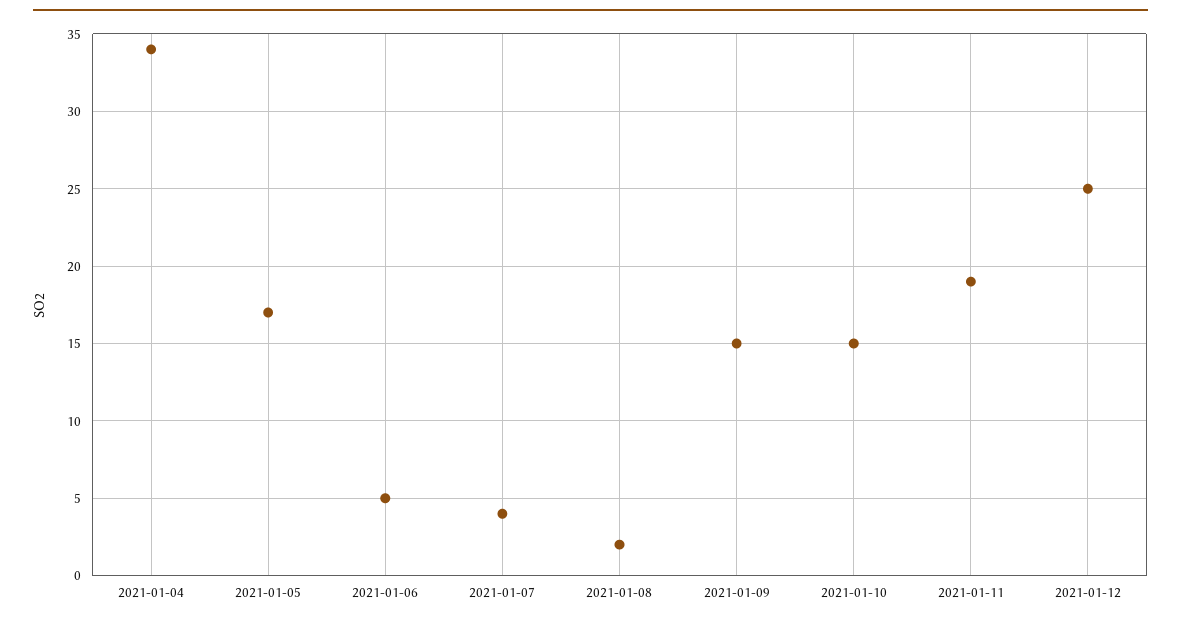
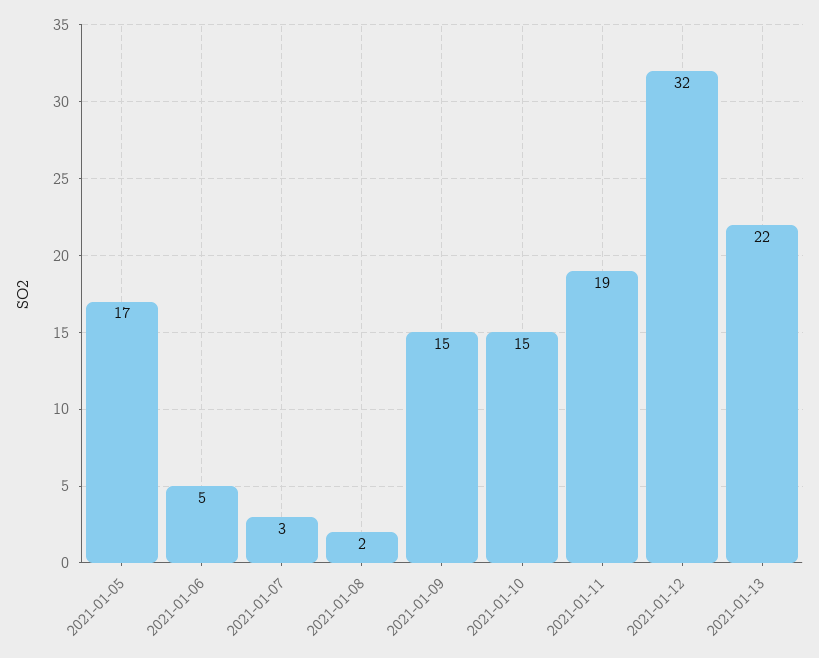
2021-01-04: 34 -> none
2021-01-07: 4 -> 3
2021-01-12: 25 -> 32
2021-01-13: none -> 22

